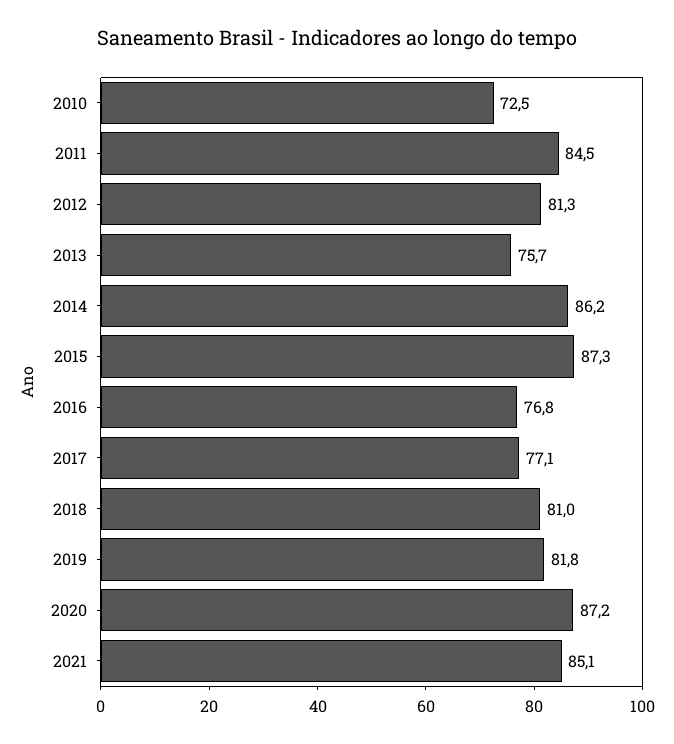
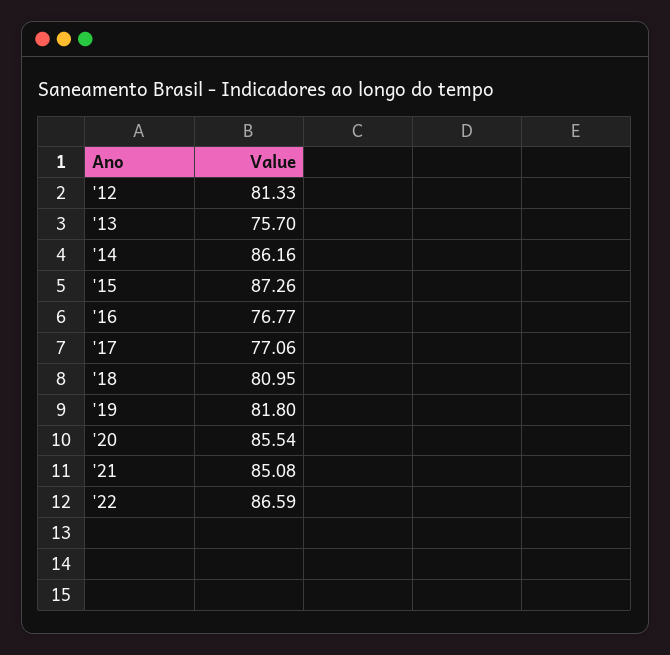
2010: 72.5 -> none
2011: 84.5 -> none
2020: 87.2 -> 85.54
'22: none -> 86.59

